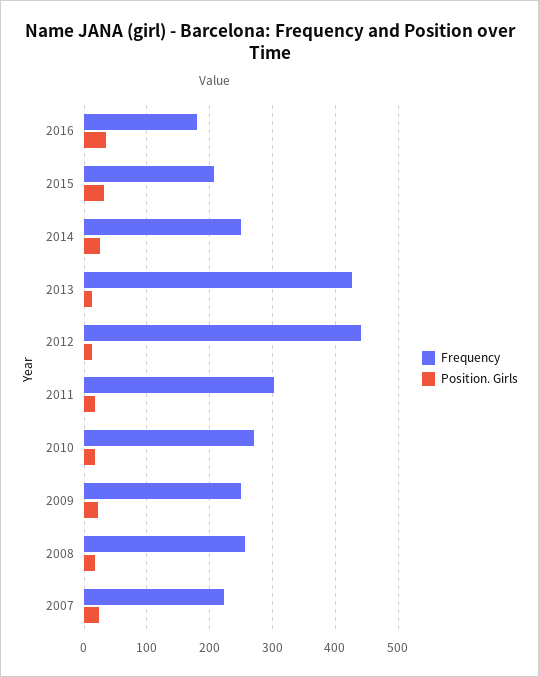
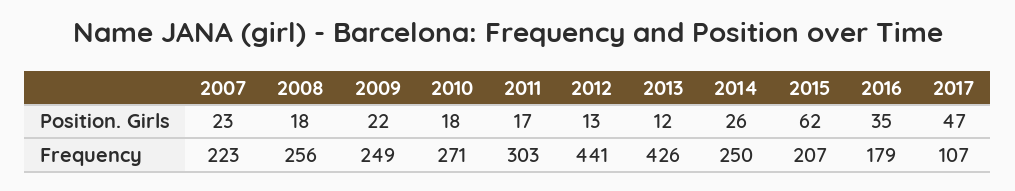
Position. Girls, 2015: 30 -> 62
Position. Girls, 2017: none -> 47
Frequency, 2017: none -> 107

